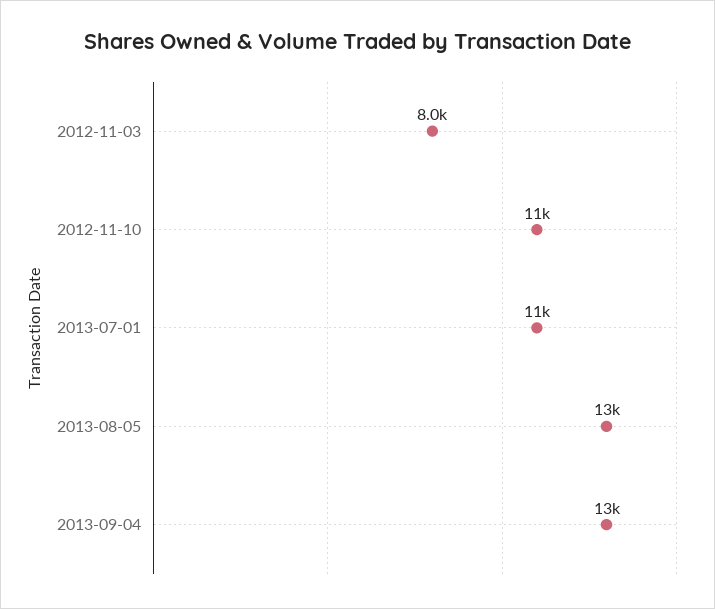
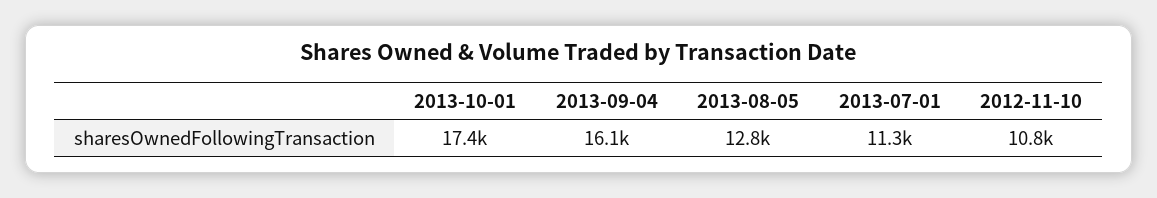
2012-11-03: 8000 -> none
2013-09-04: 13000 -> 16100
2013-10-01: none -> 17400

